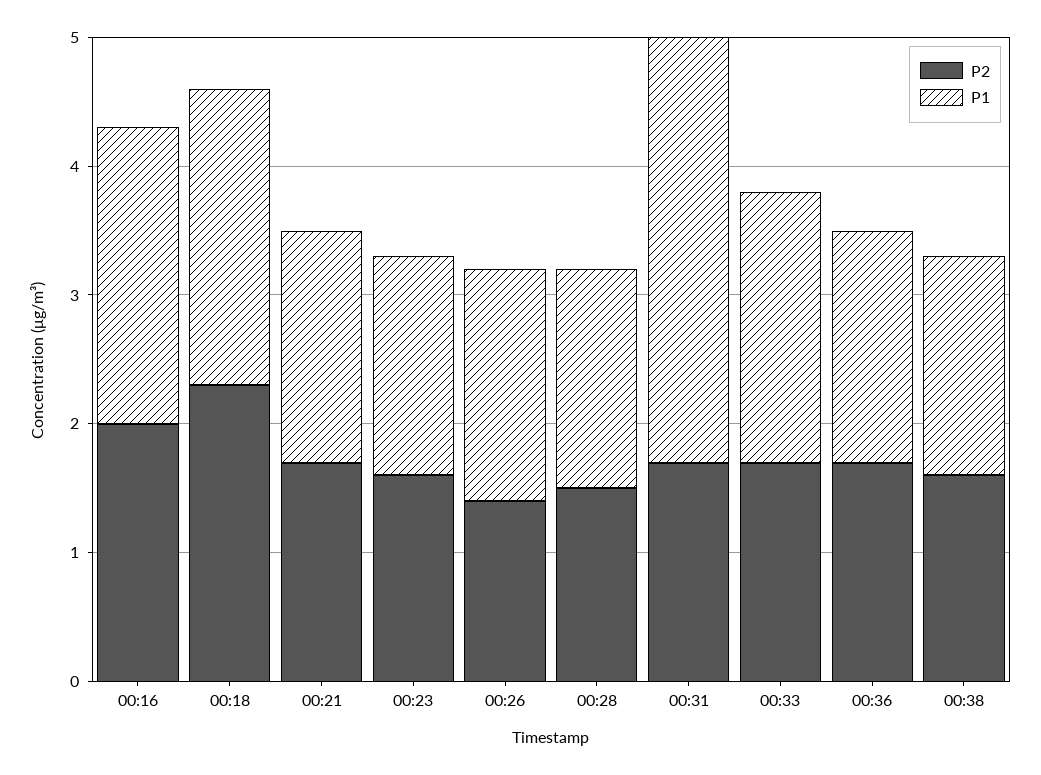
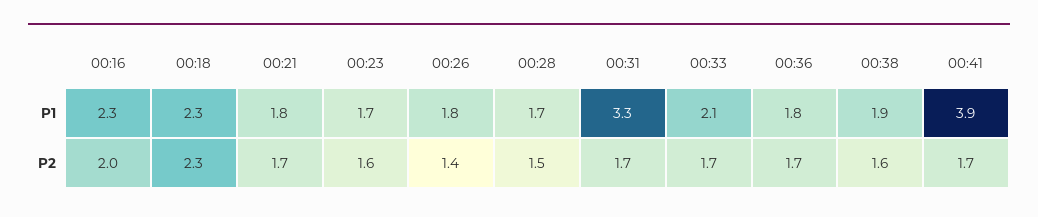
P1, 00:38: 1.7 -> 1.9
P1, 00:41: none -> 3.9
P2, 00:41: none -> 1.7

